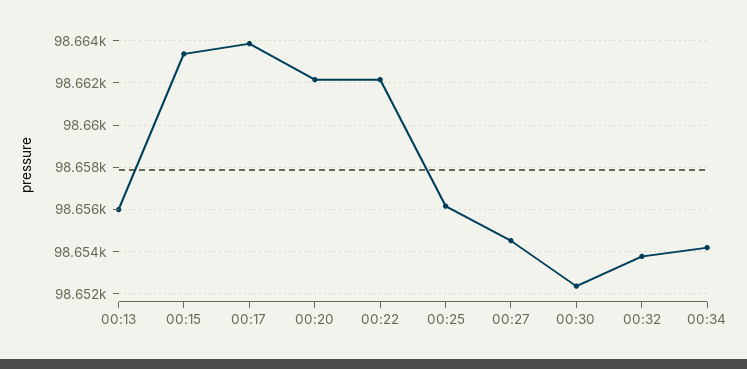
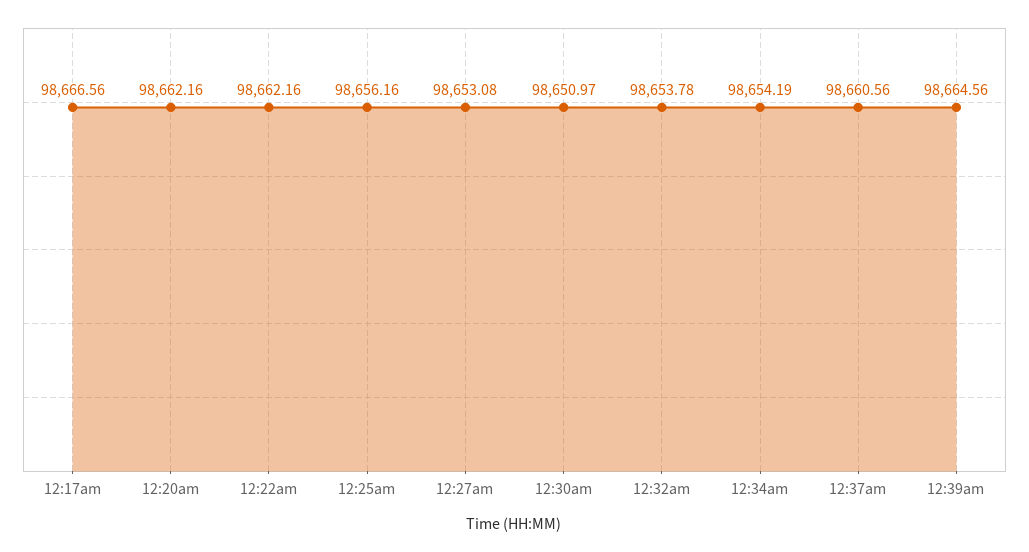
00:13: 98656 -> none
00:15: 98663.5 -> none
00:17: 98664 -> 98666.56
00:27: 98654.5 -> 98653.08
00:30: 98652.5 -> 98650.97
12:37am: none -> 98660.56
12:39am: none -> 98664.56

